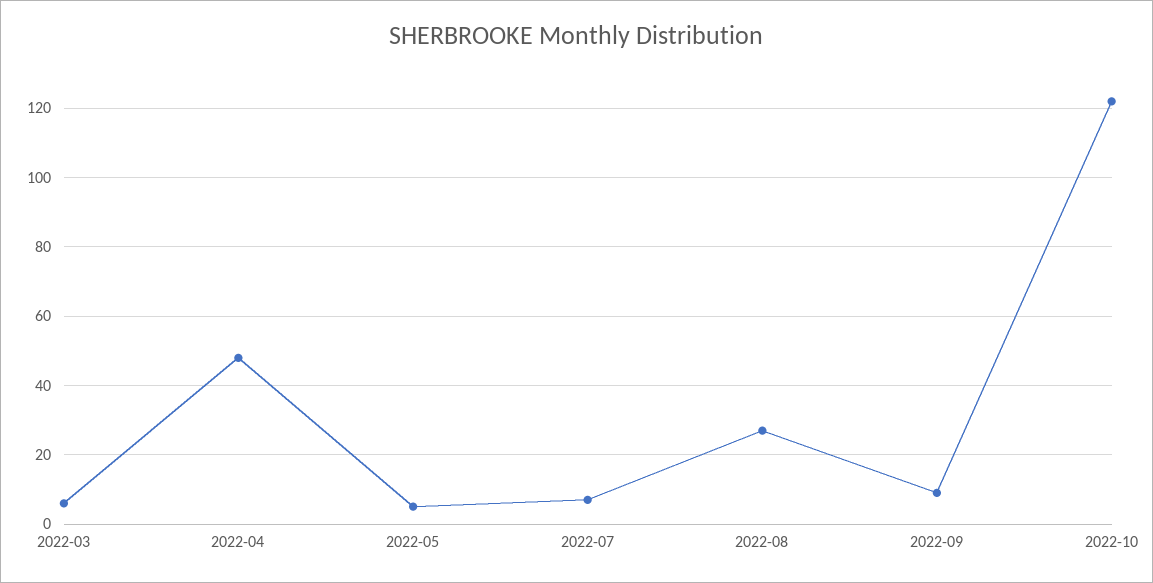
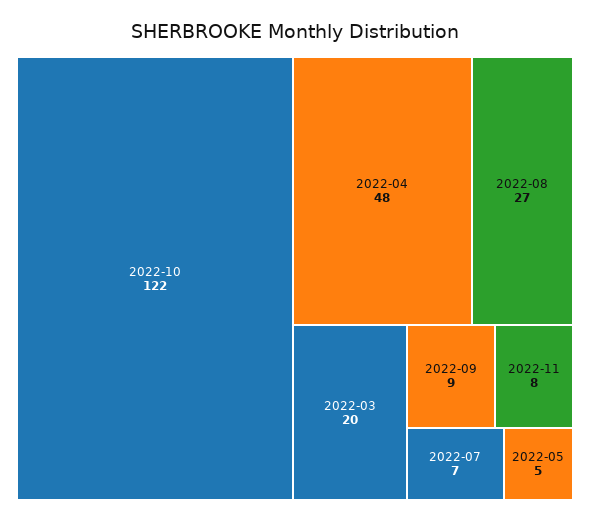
2022-03: 5 -> 20
2022-11: none -> 8

